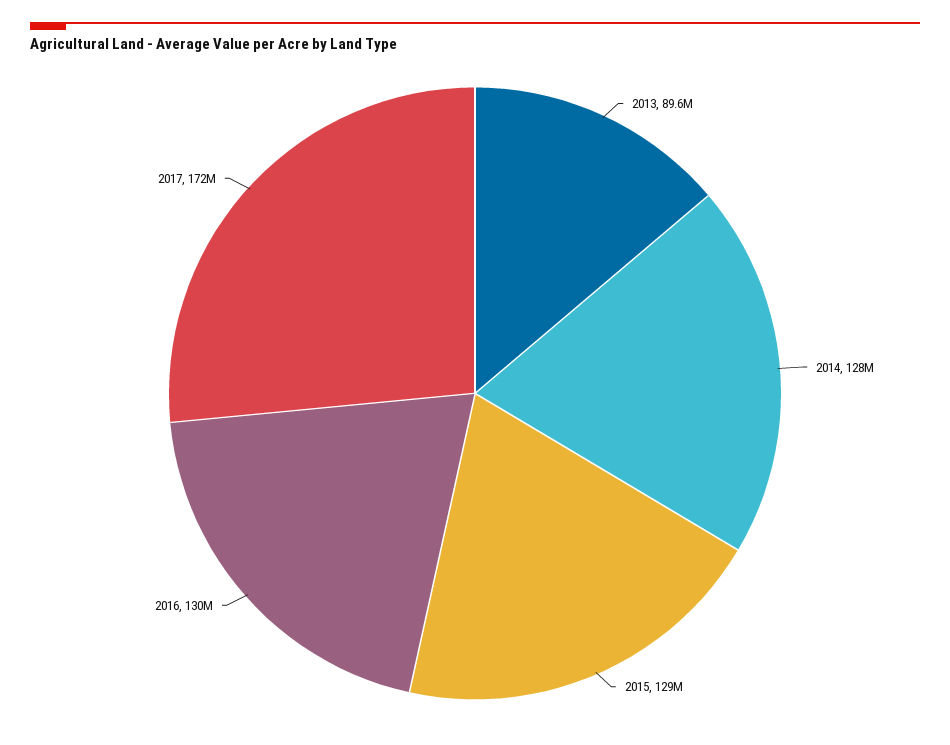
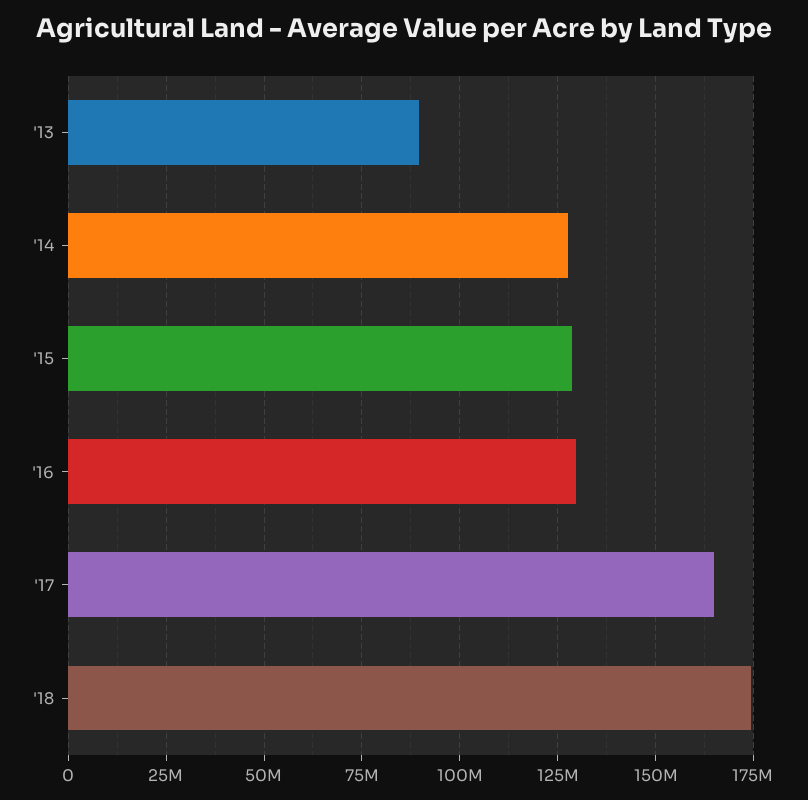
2017: 172000000 -> 165000000
'18: none -> 175000000

